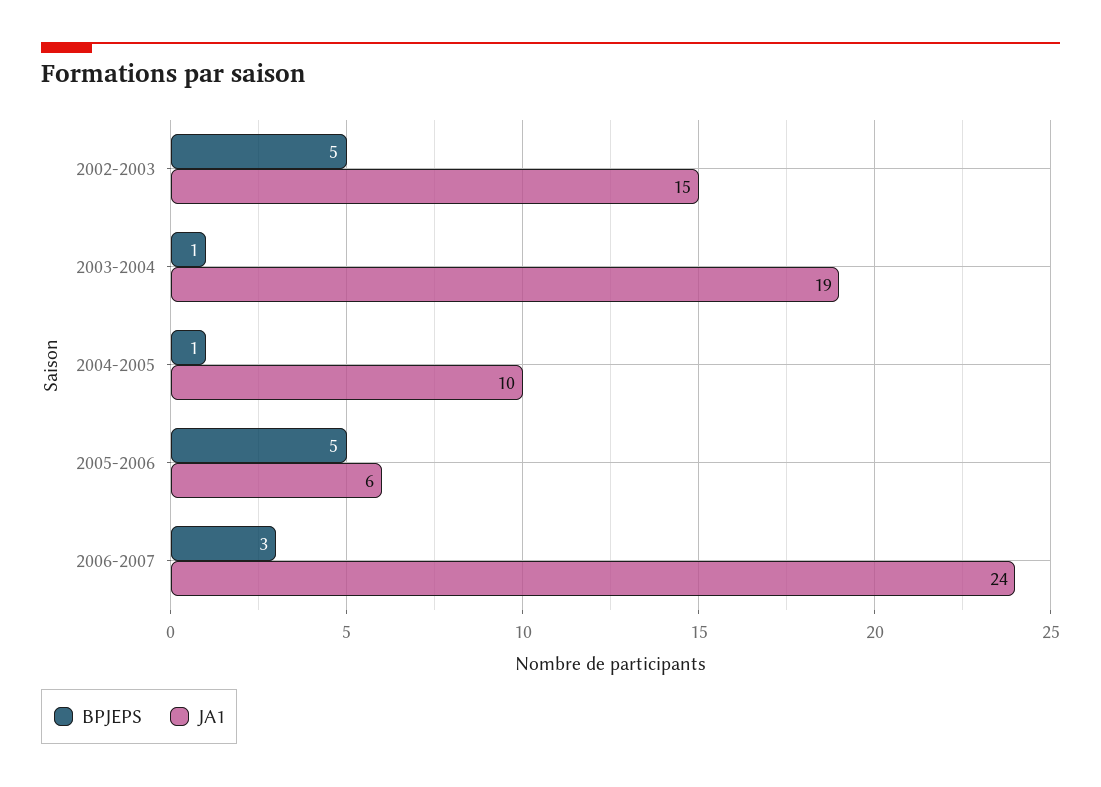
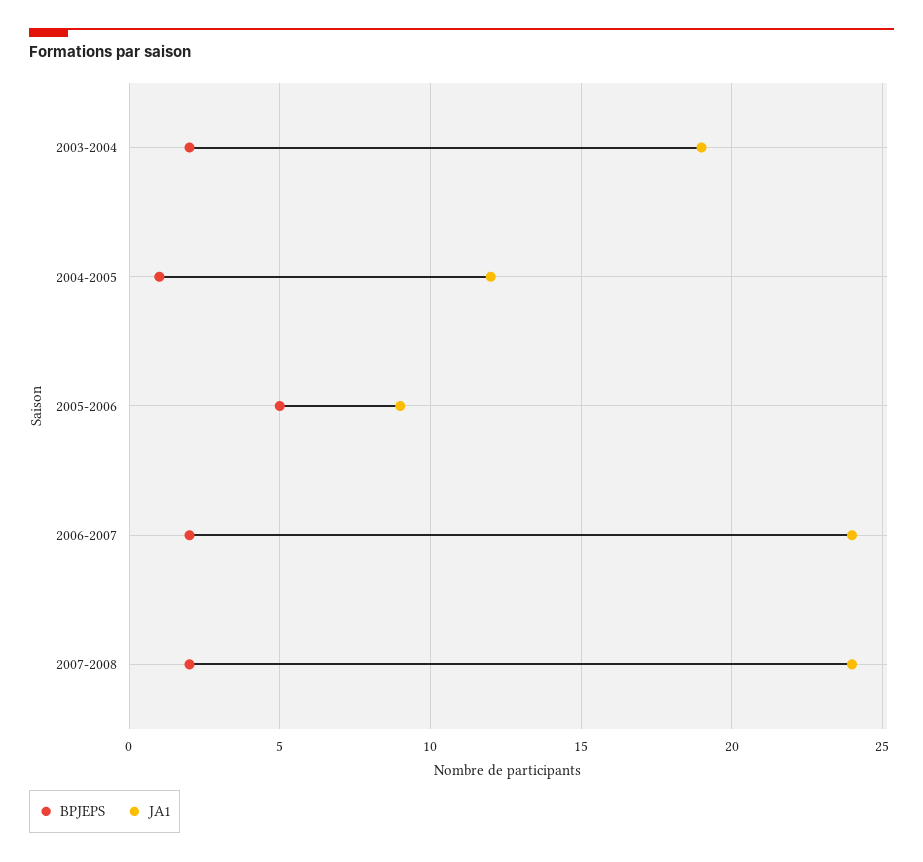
BPJEPS, 2002-2003: 5 -> none
JA1, 2002-2003: 15 -> none
BPJEPS, 2003-2004: 1 -> 2
JA1, 2004-2005: 10 -> 12
JA1, 2005-2006: 6 -> 9
BPJEPS, 2006-2007: 3 -> 2
BPJEPS, 2007-2008: none -> 2
JA1, 2007-2008: none -> 24

